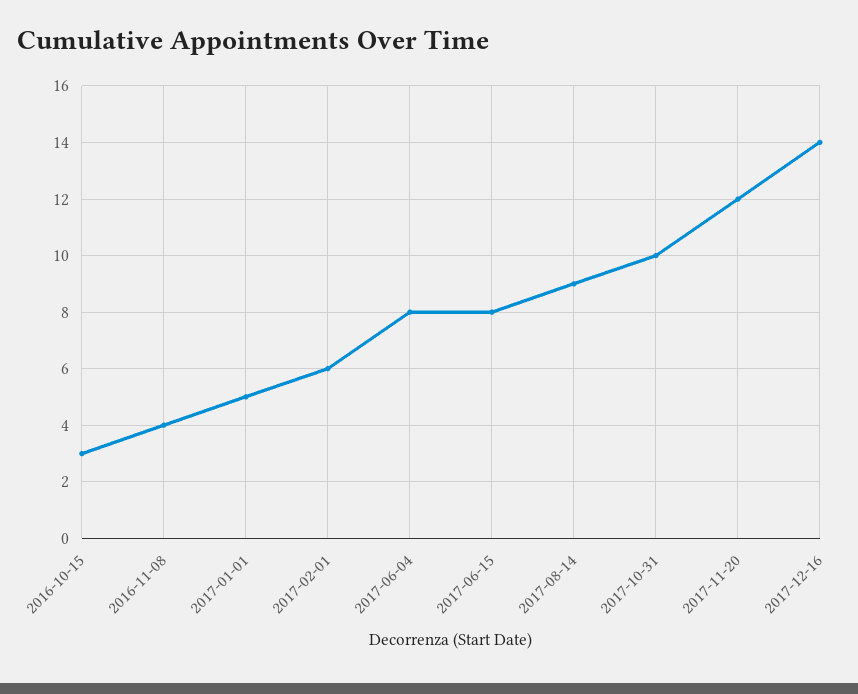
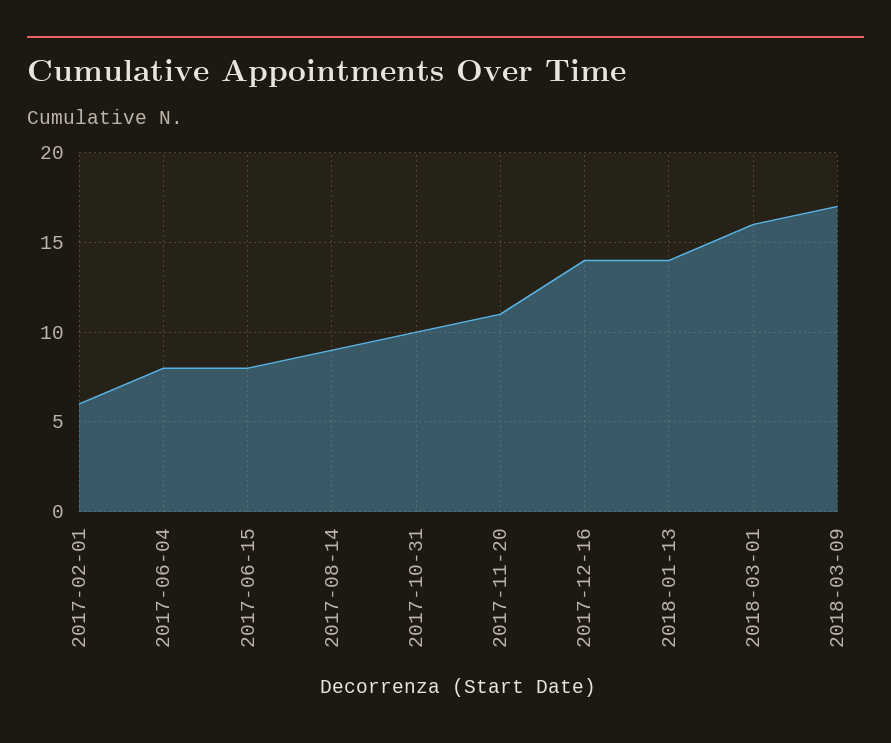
2016-10-15: 3 -> none
2016-11-08: 4 -> none
2017-01-01: 5 -> none
2017-11-20: 12 -> 11
2018-01-13: none -> 14
2018-03-01: none -> 16
2018-03-09: none -> 17

